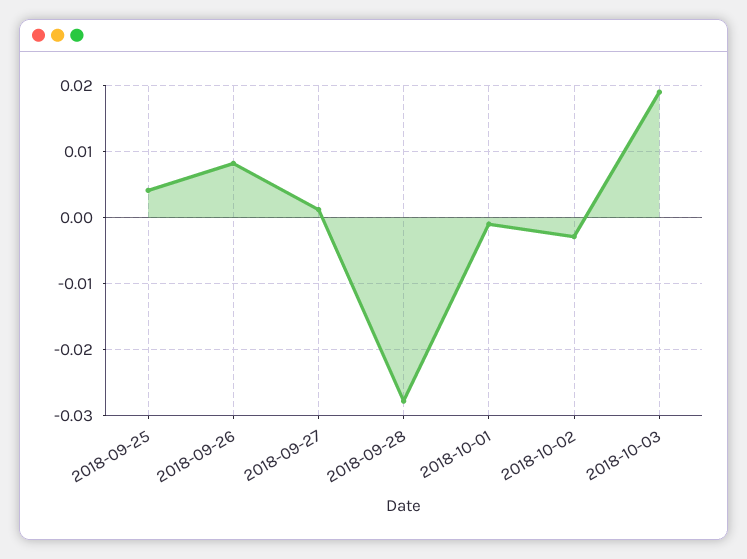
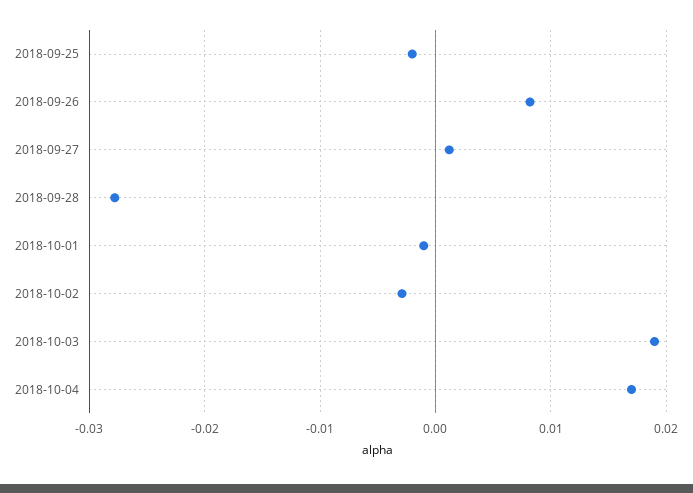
2018-09-25: 0.004 -> -0.002
2018-10-04: none -> 0.017

